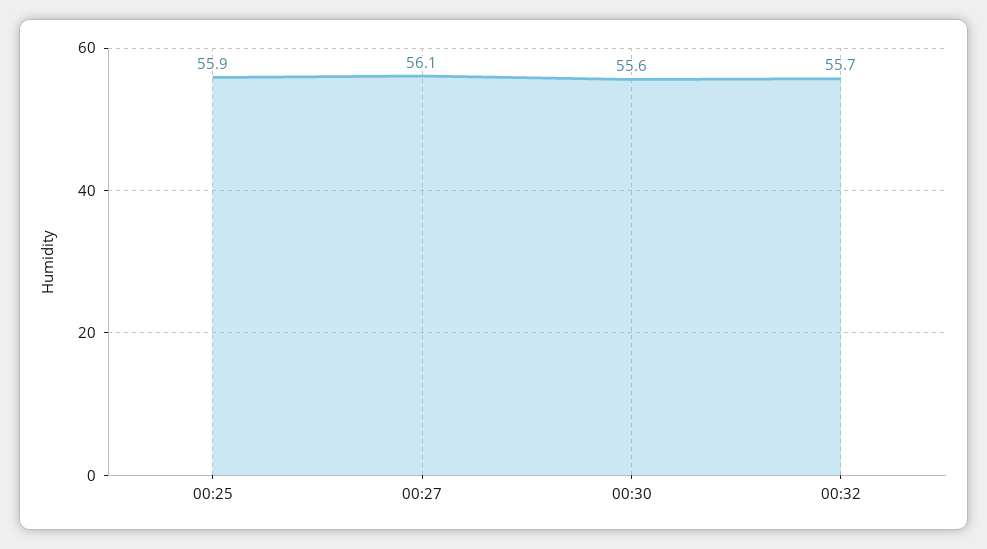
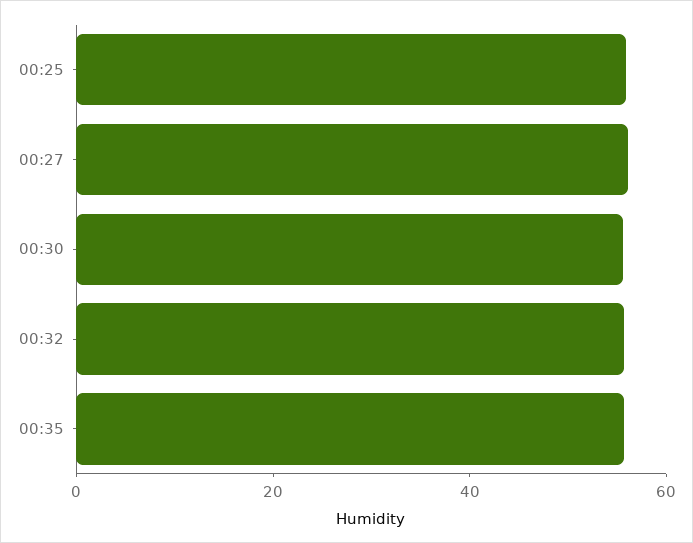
00:35: none -> 55

